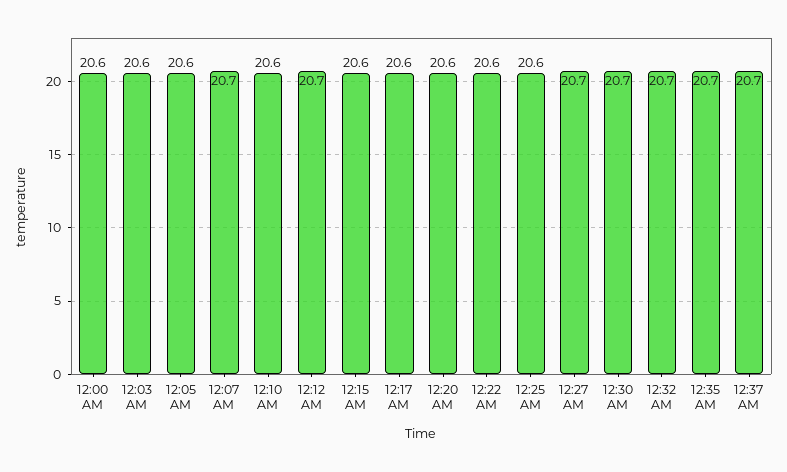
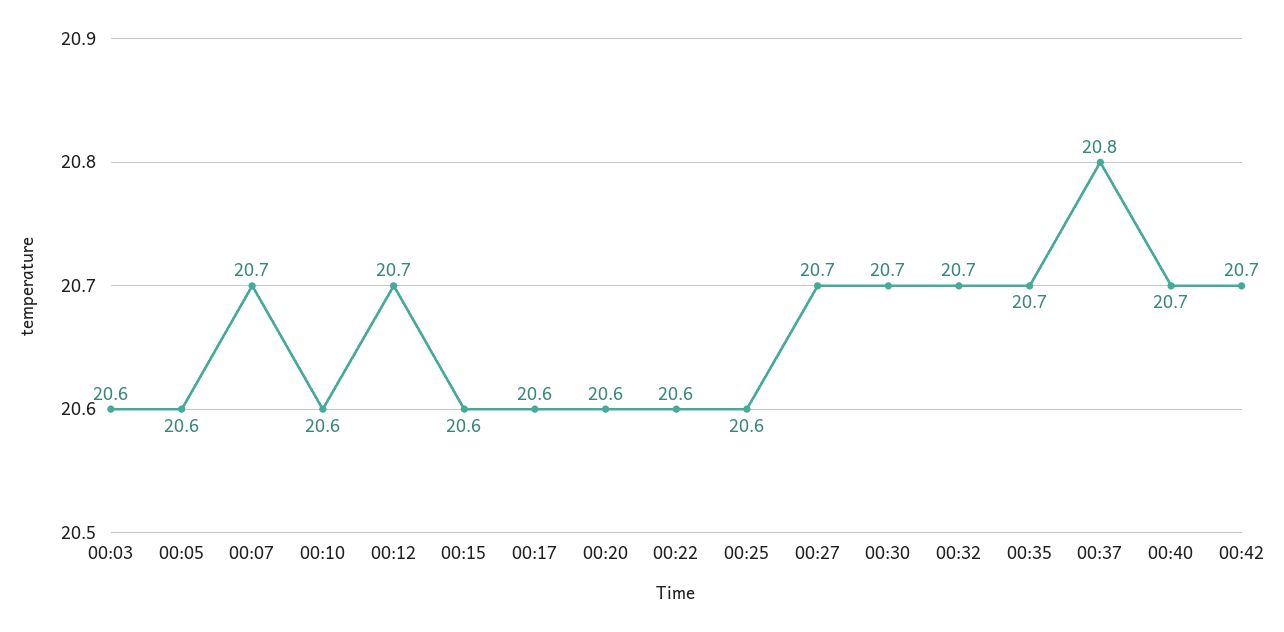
12:00 AM: 20.6 -> none
12:37 AM: 20.7 -> 20.8
00:40: none -> 20.7
00:42: none -> 20.7

